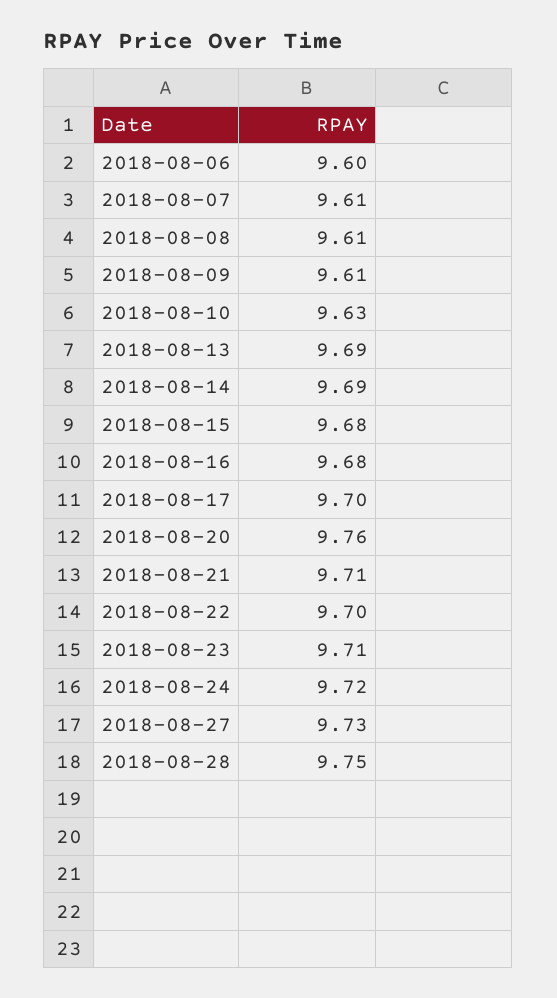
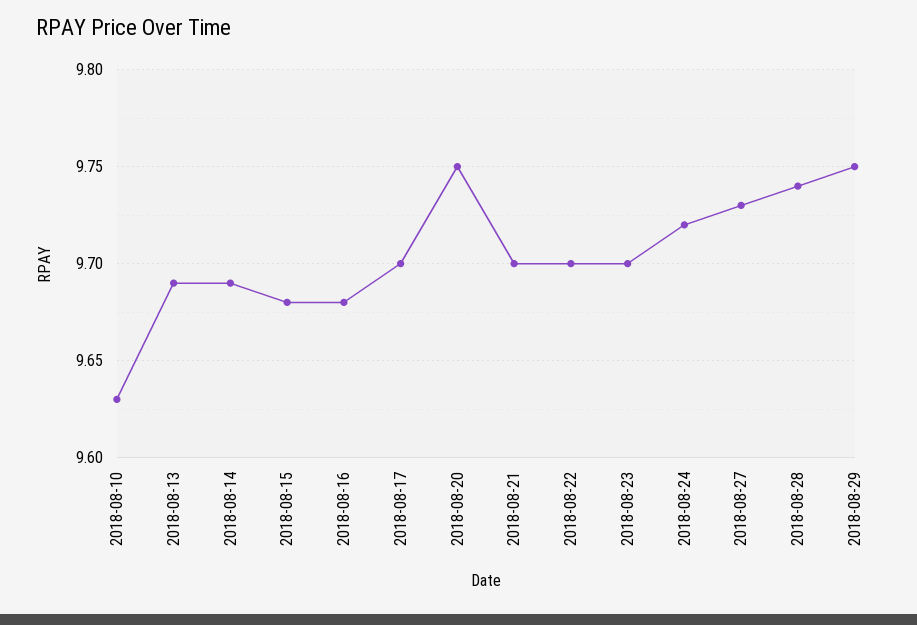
2018-08-06: 9.6 -> none
2018-08-07: 9.61 -> none
2018-08-08: 9.61 -> none
2018-08-09: 9.61 -> none
2018-08-20: 9.76 -> 9.75
2018-08-21: 9.71 -> 9.7
2018-08-23: 9.71 -> 9.7
2018-08-28: 9.75 -> 9.74
2018-08-29: none -> 9.75

